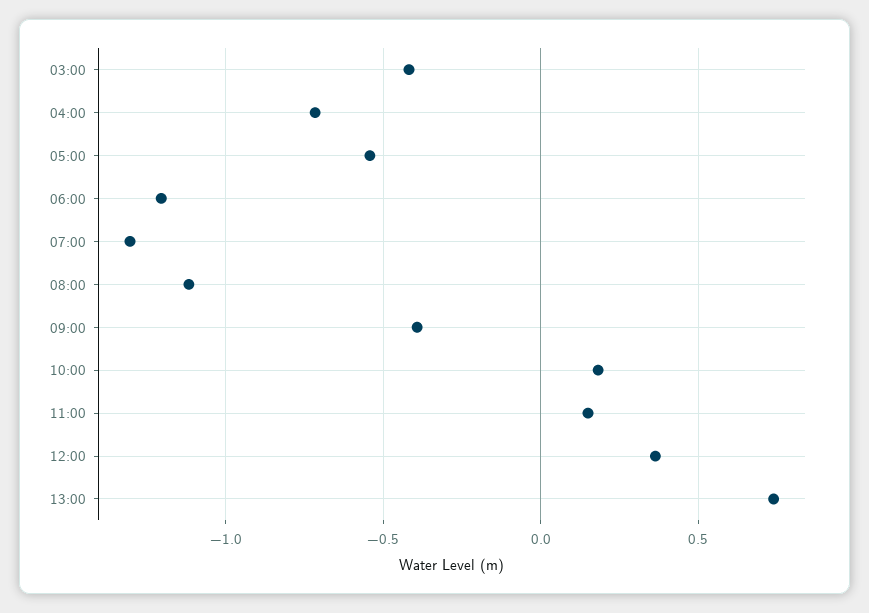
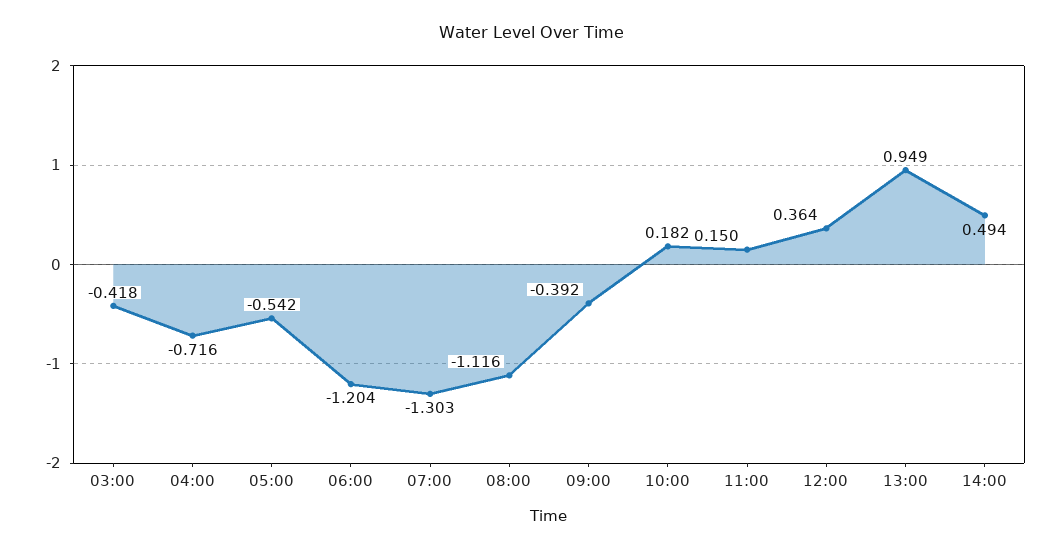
13:00: 0.75 -> 0.949
14:00: none -> 0.494

